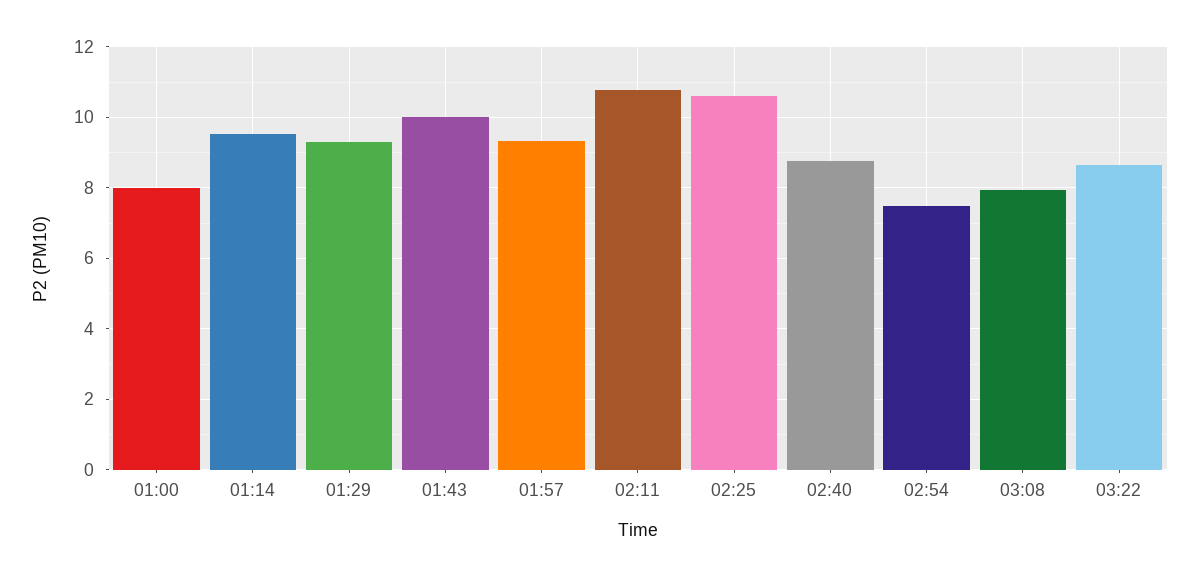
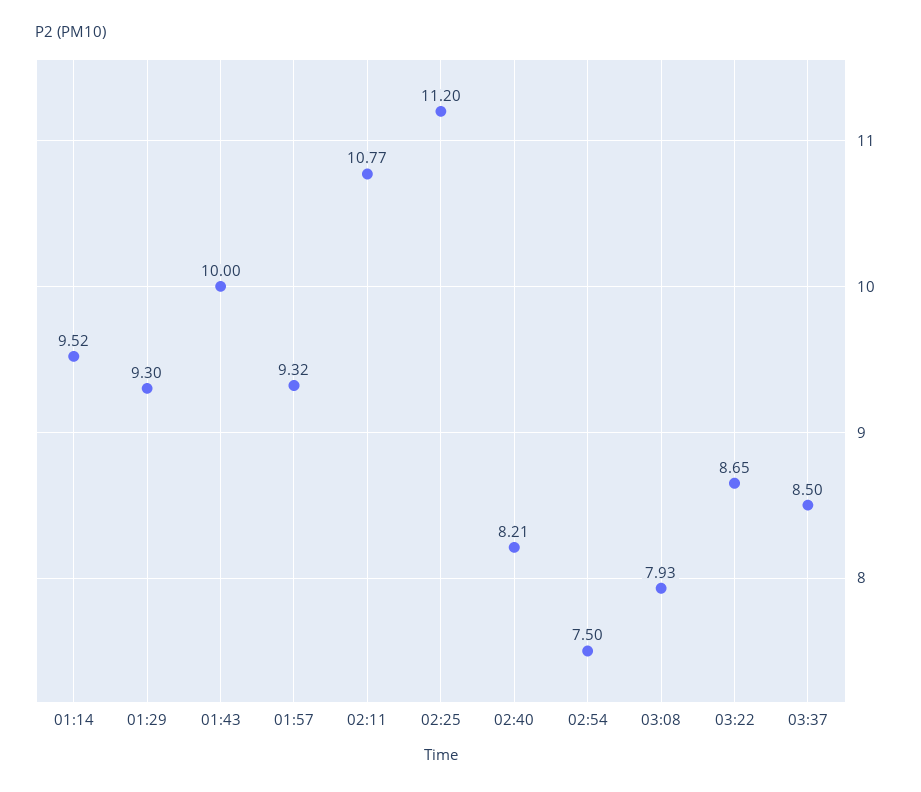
01:00: 8 -> none
02:25: 10.6 -> 11.2
02:40: 8.8 -> 8.21
03:37: none -> 8.5

